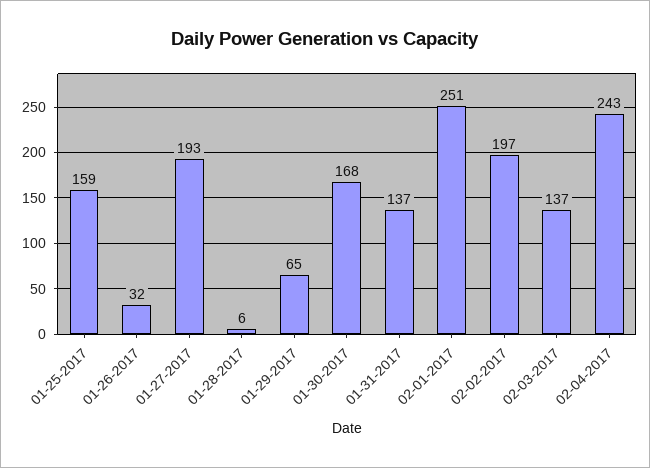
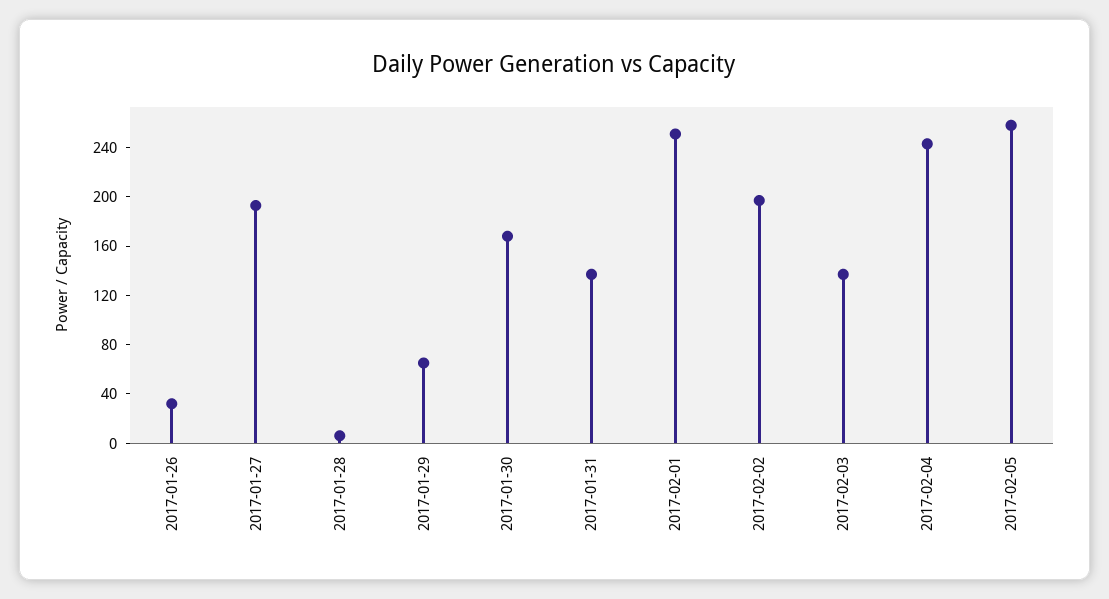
01-25-2017: 159 -> none
2017-02-05: none -> 260

